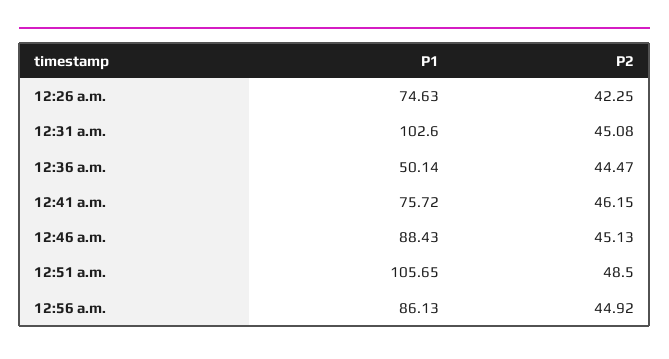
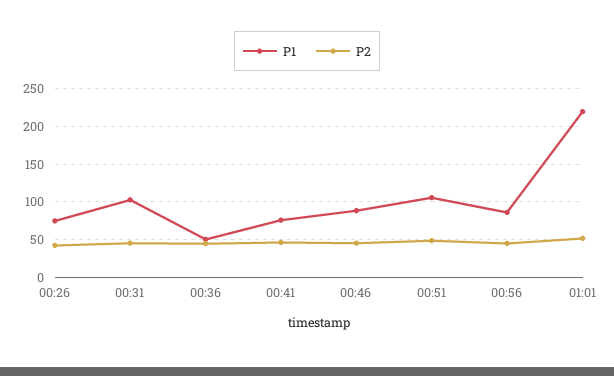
P1, 01:01: none -> 220
P2, 01:01: none -> 50

